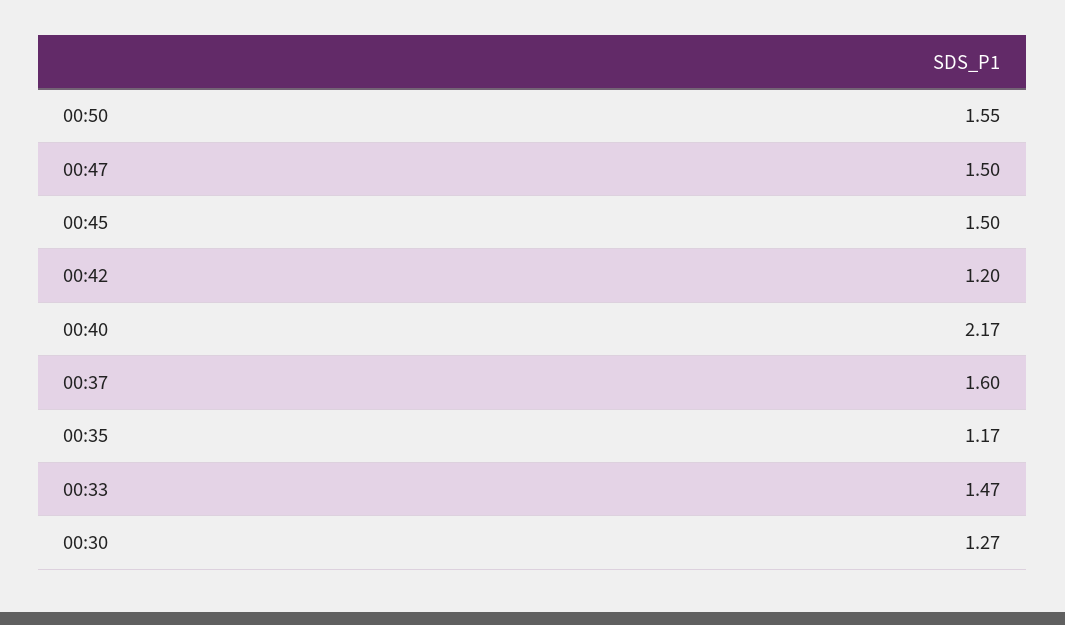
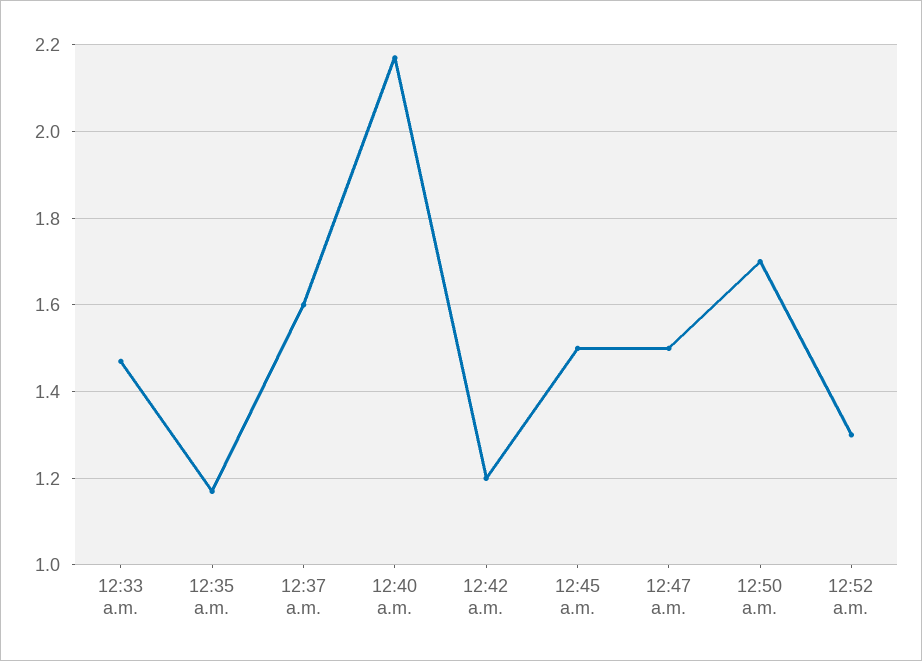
00:50: 1.55 -> 1.7
00:30: 1.27 -> none
12:52 a.m.: none -> 1.3

